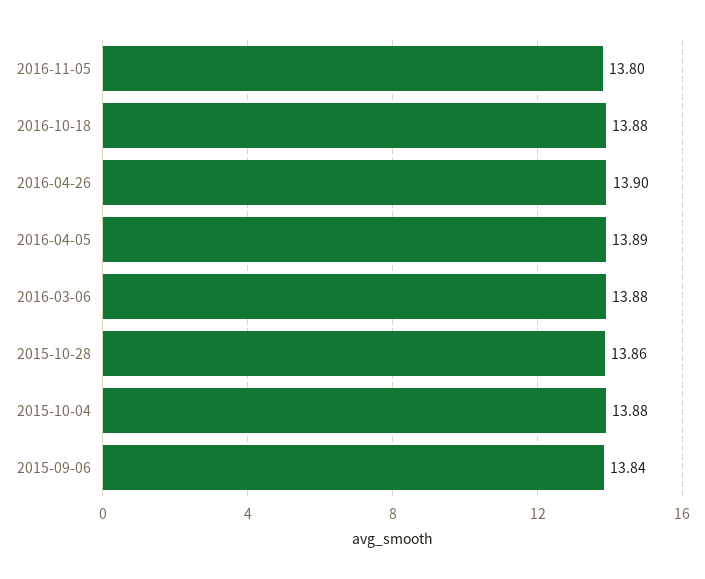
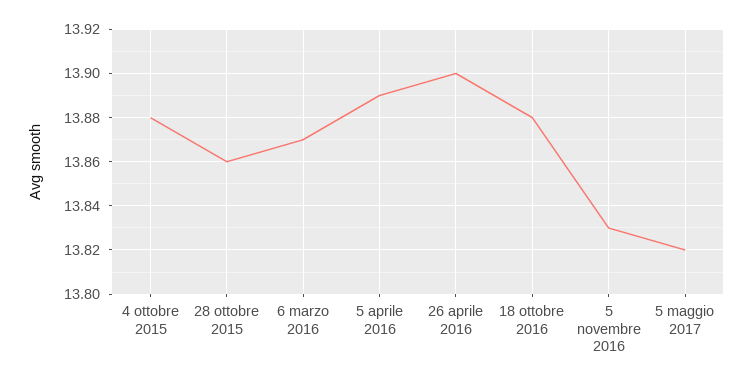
2016-11-05: 13.8 -> 13.83
2016-03-06: 13.88 -> 13.87
2015-09-06: 13.84 -> none
5 maggio 2017: none -> 13.82

